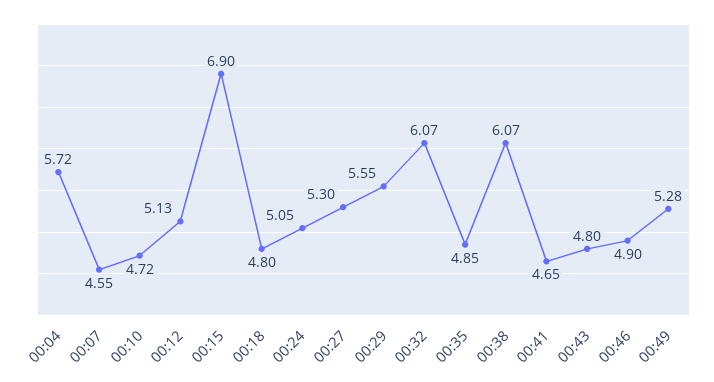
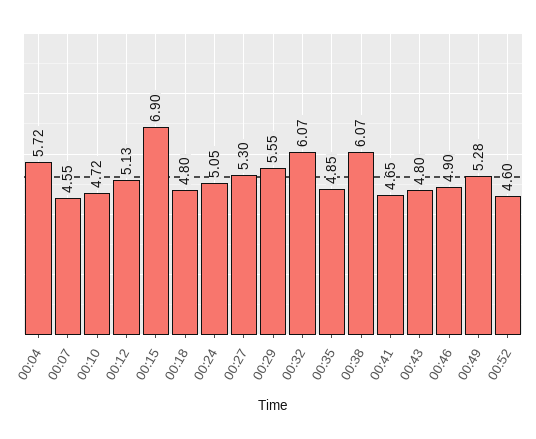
00:52: none -> 4.6

